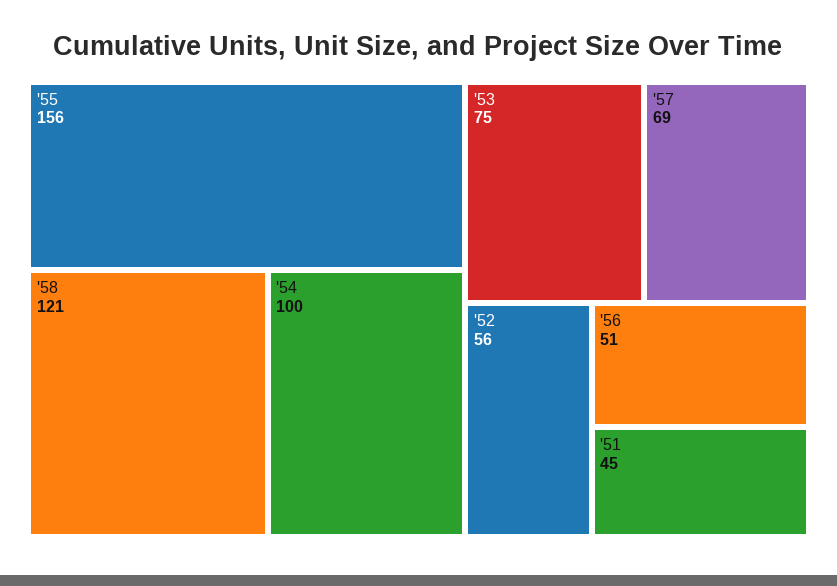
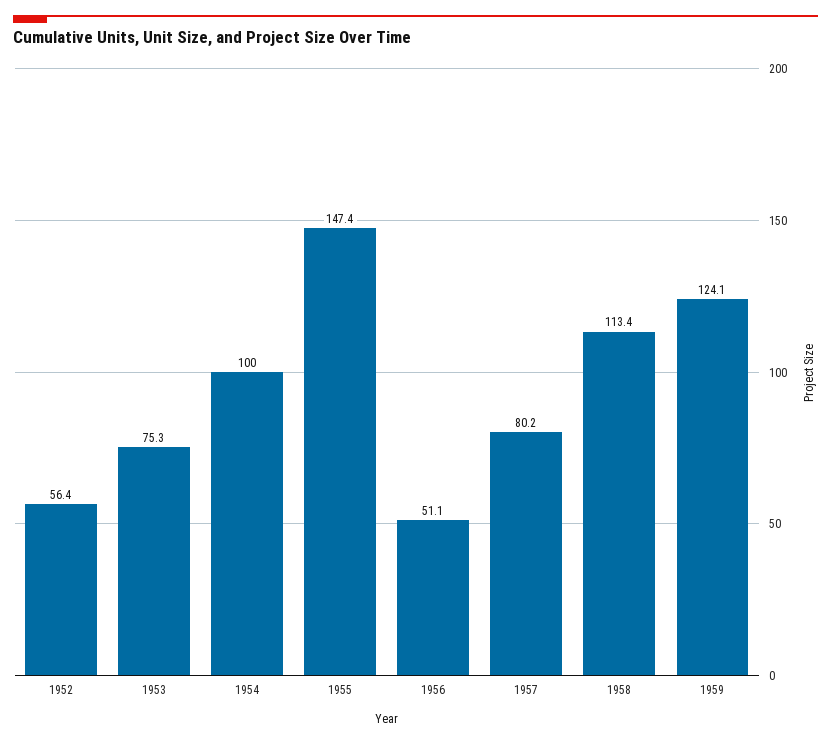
'55: 156 -> 147.4
'58: 121 -> 113.4
'57: 69 -> 80.2
'51: 45 -> none
1959: none -> 124.1

